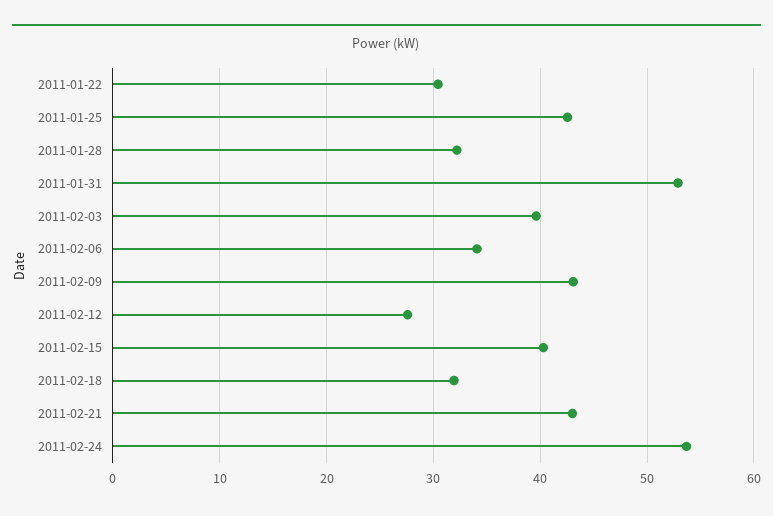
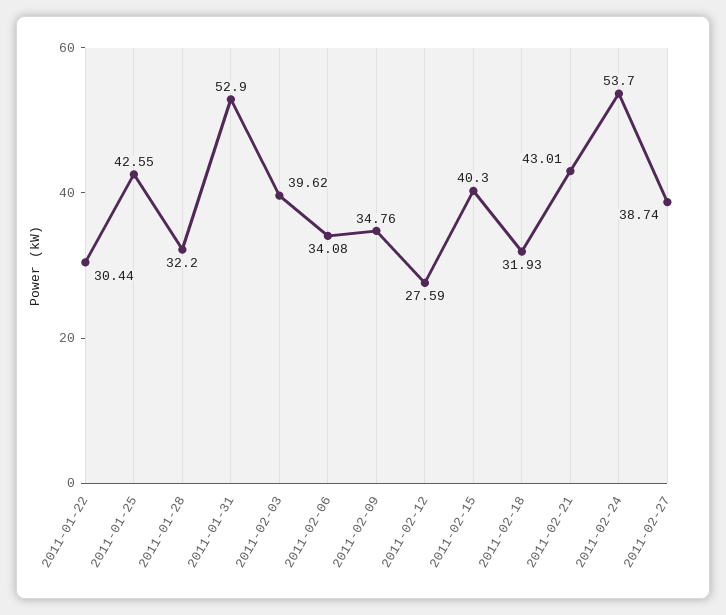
2011-02-09: 43 -> 34.76
2011-02-27: none -> 38.74

